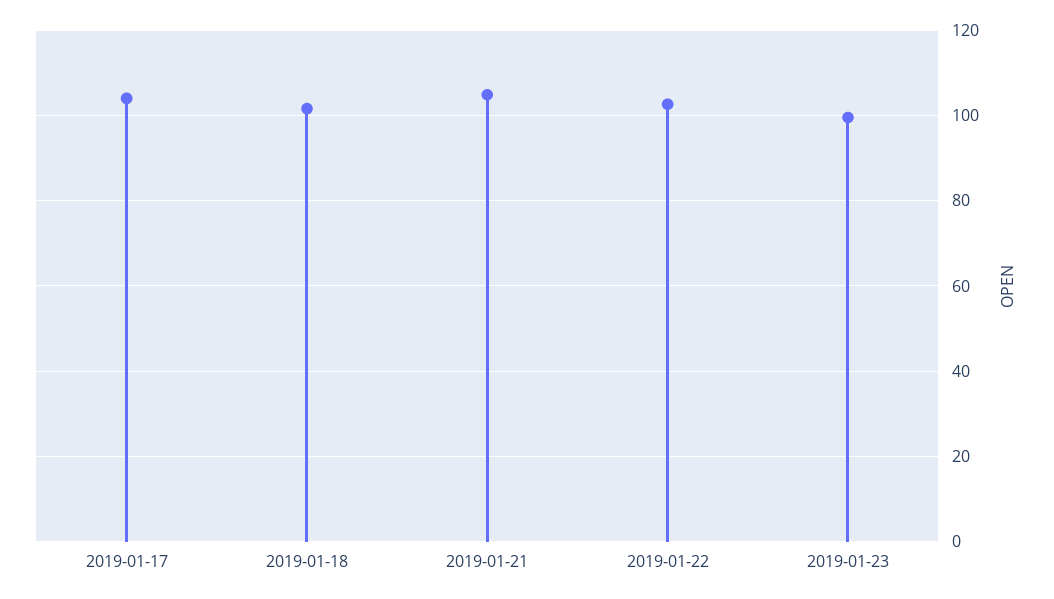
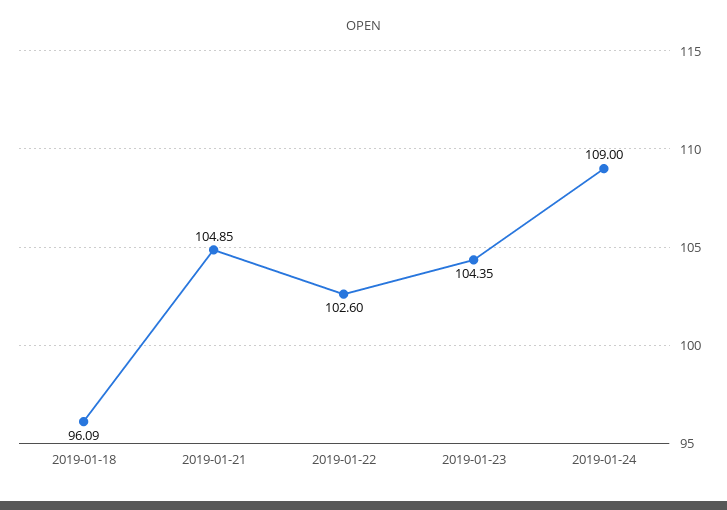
2019-01-17: 104 -> none
2019-01-18: 102 -> 96.09
2019-01-23: 100 -> 104.35
2019-01-24: none -> 109

